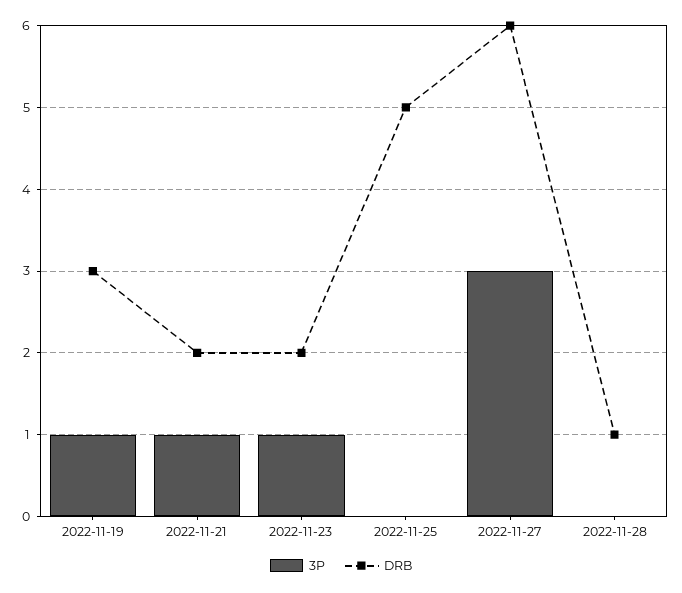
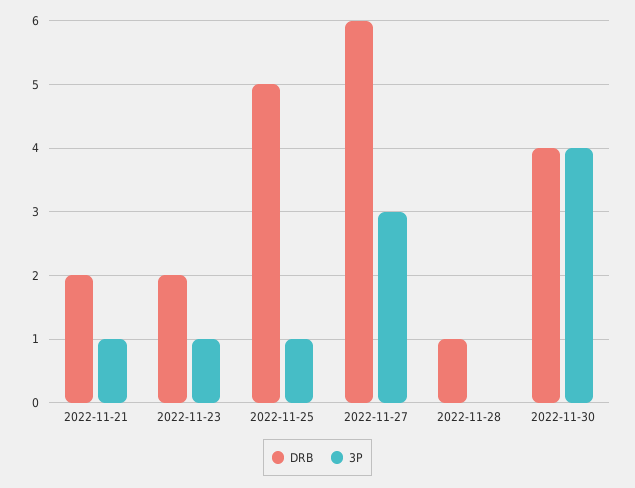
3P, 2022-11-19: 1 -> none
DRB, 2022-11-19: 3 -> none
3P, 2022-11-25: 0 -> 1
DRB, 2022-11-30: none -> 4
3P, 2022-11-30: none -> 4

